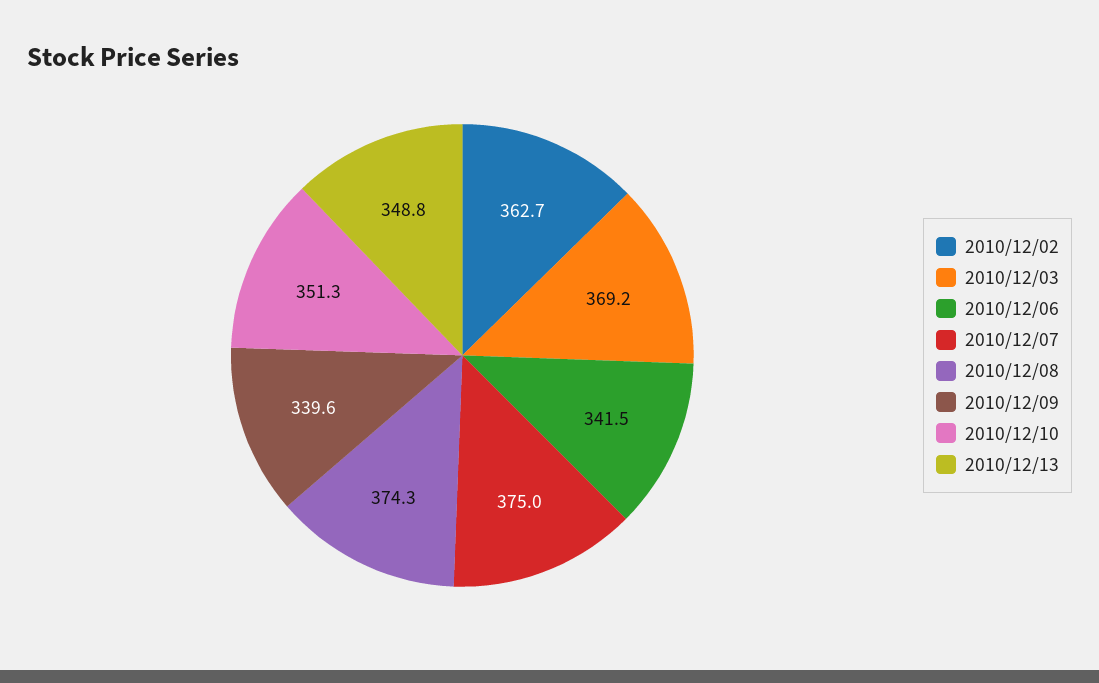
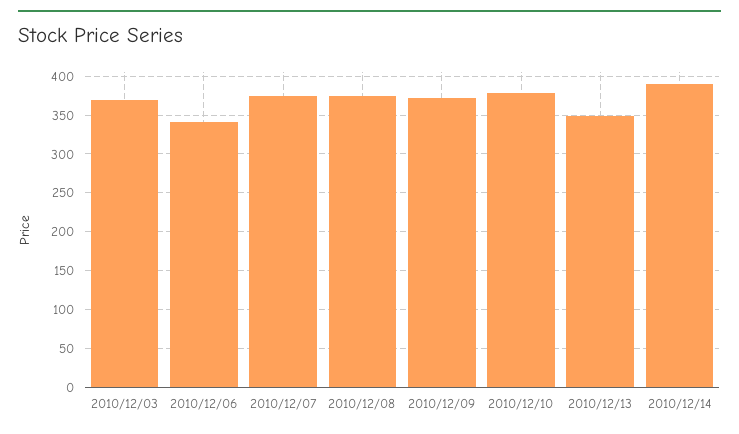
2010/12/02: 362.7 -> none
2010/12/09: 339.6 -> 370
2010/12/10: 351.3 -> 380
2010/12/14: none -> 390

